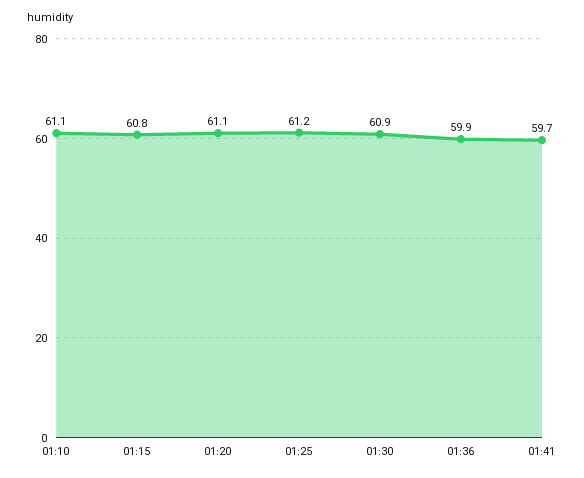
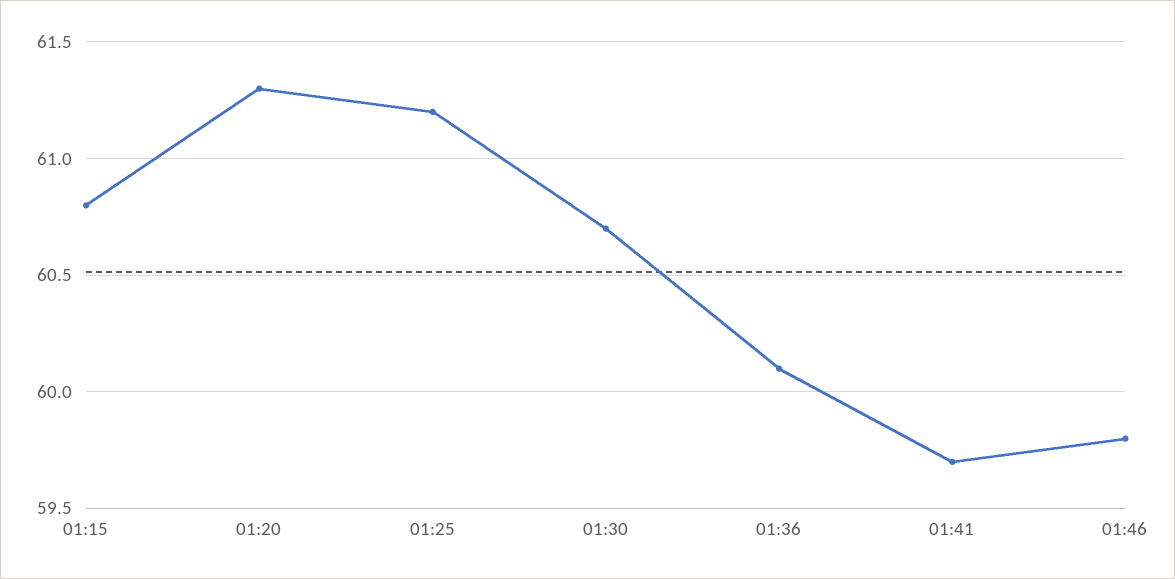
01:10: 61.1 -> none
01:20: 61.1 -> 61.3
01:30: 60.9 -> 60.7
01:36: 59.9 -> 60.1
01:46: none -> 59.8

